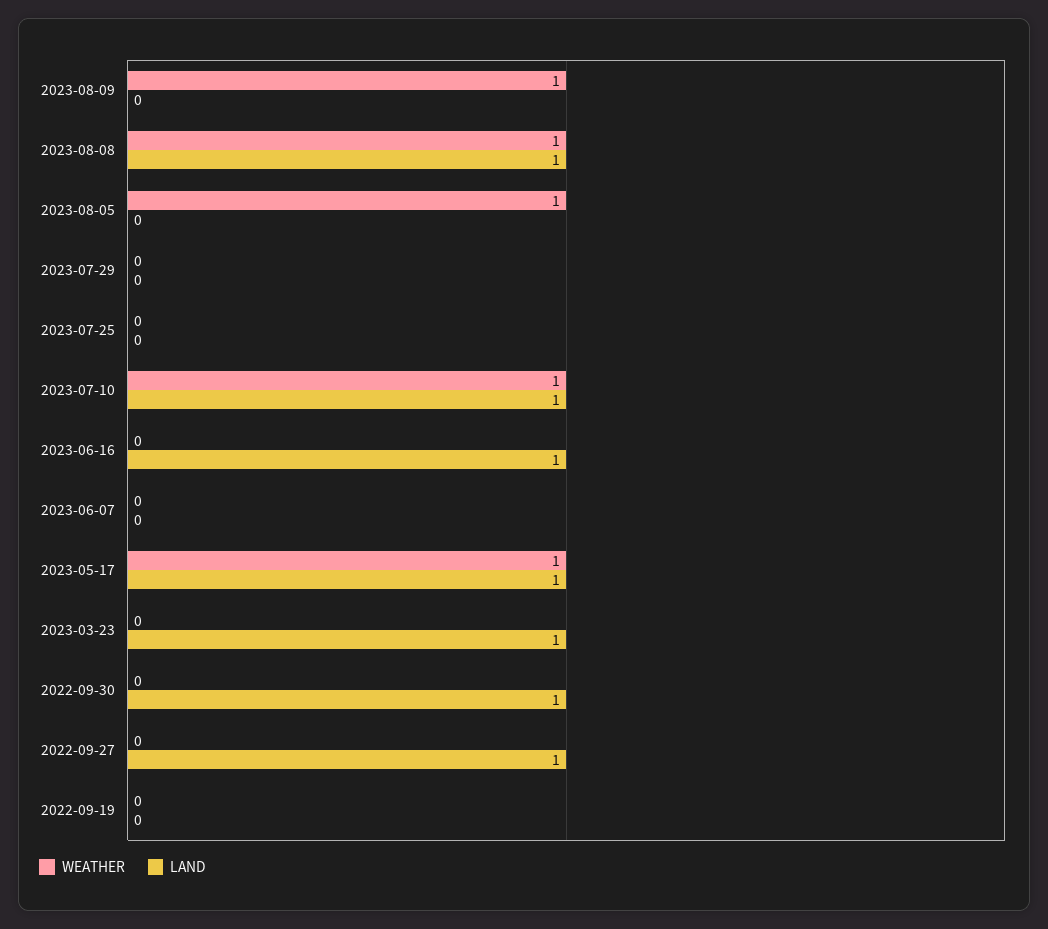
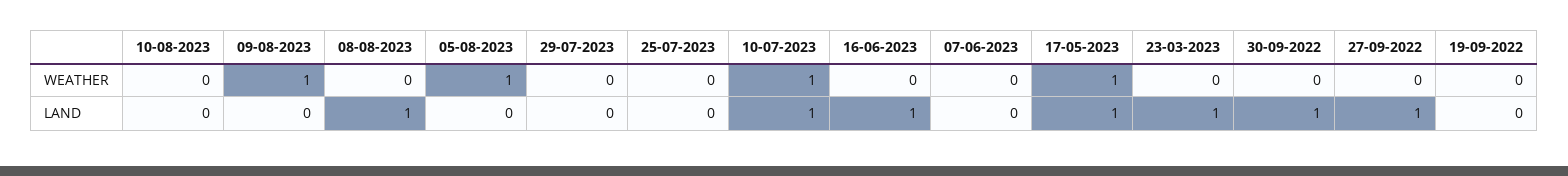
WEATHER, 2023-08-08: 1 -> 0
WEATHER, 10-08-2023: none -> 0
LAND, 10-08-2023: none -> 0

